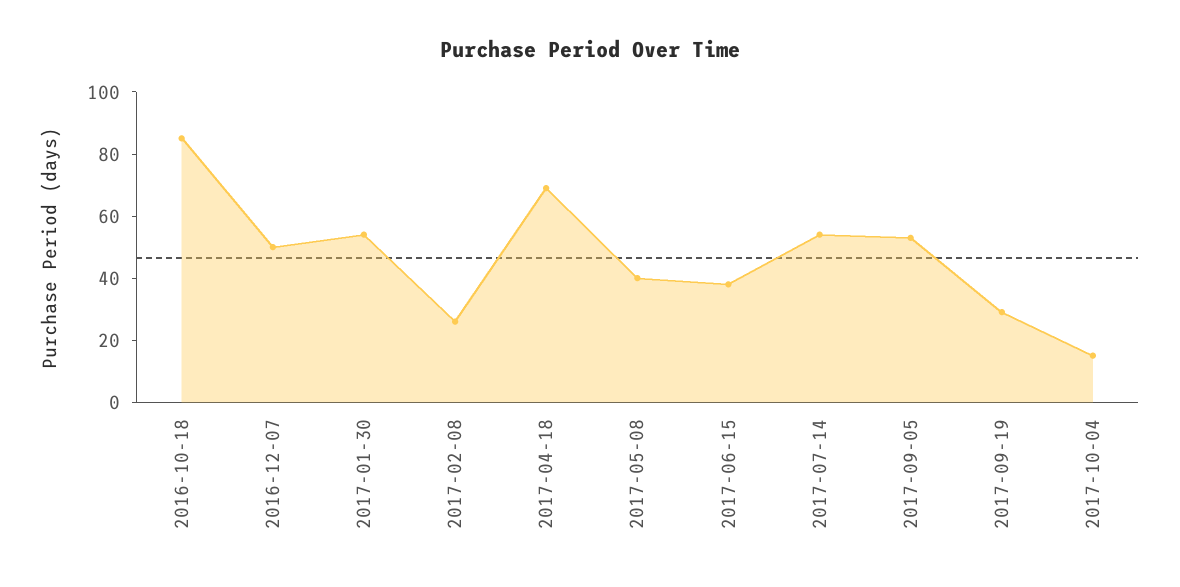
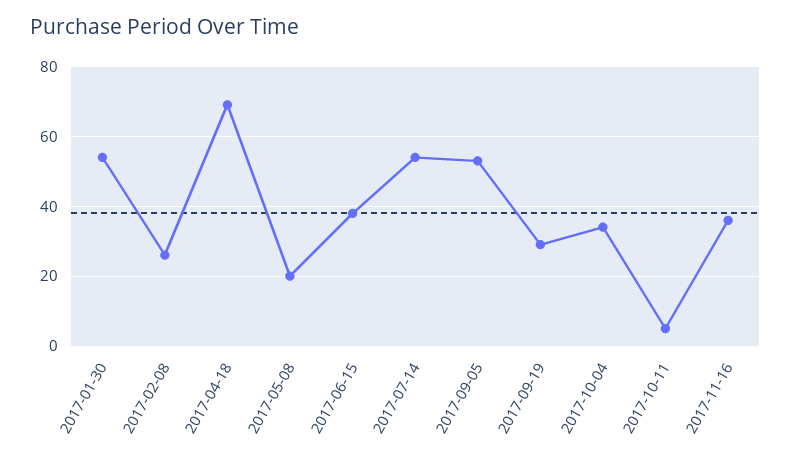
2016-10-18: 85 -> none
2016-12-07: 50 -> none
2017-05-08: 40 -> 20
2017-10-04: 15 -> 35
2017-10-11: none -> 5
2017-11-16: none -> 35

